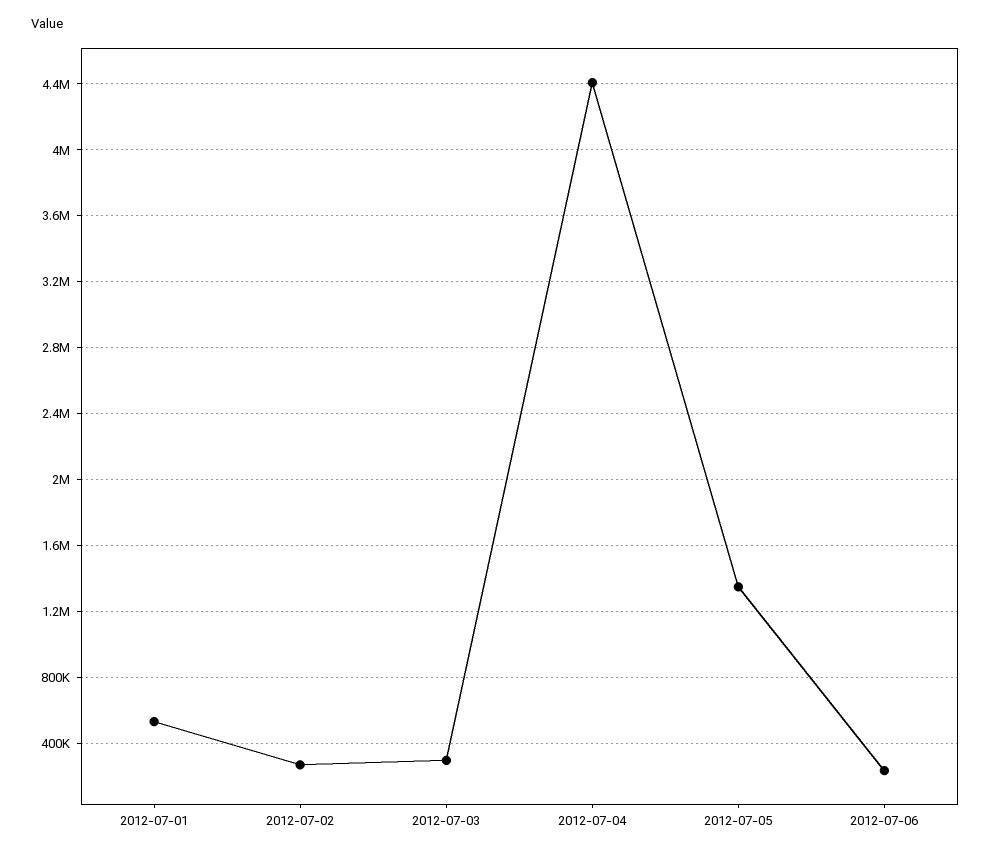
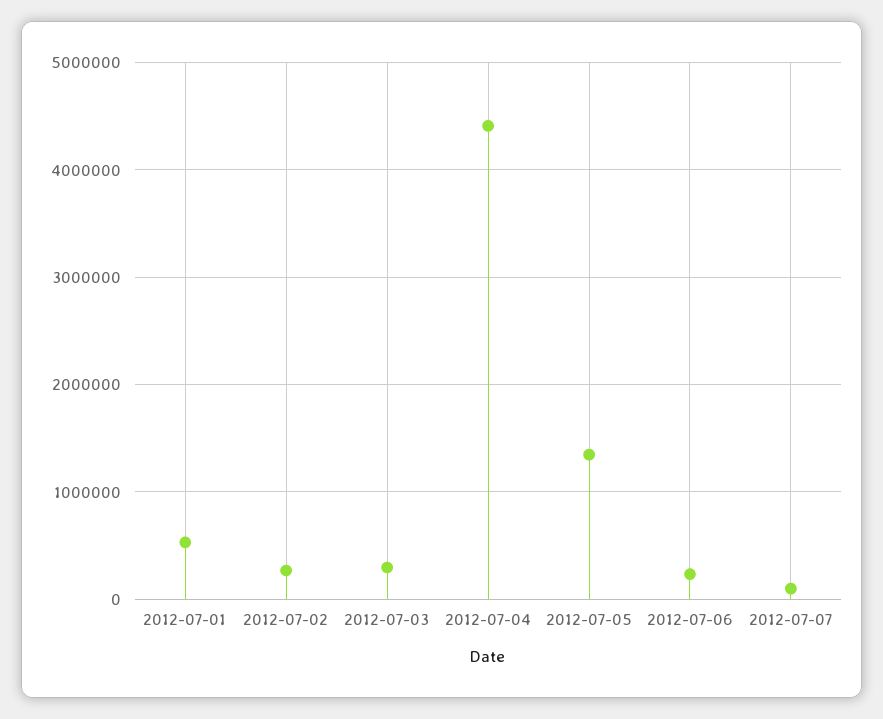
2012-07-07: none -> 100000

